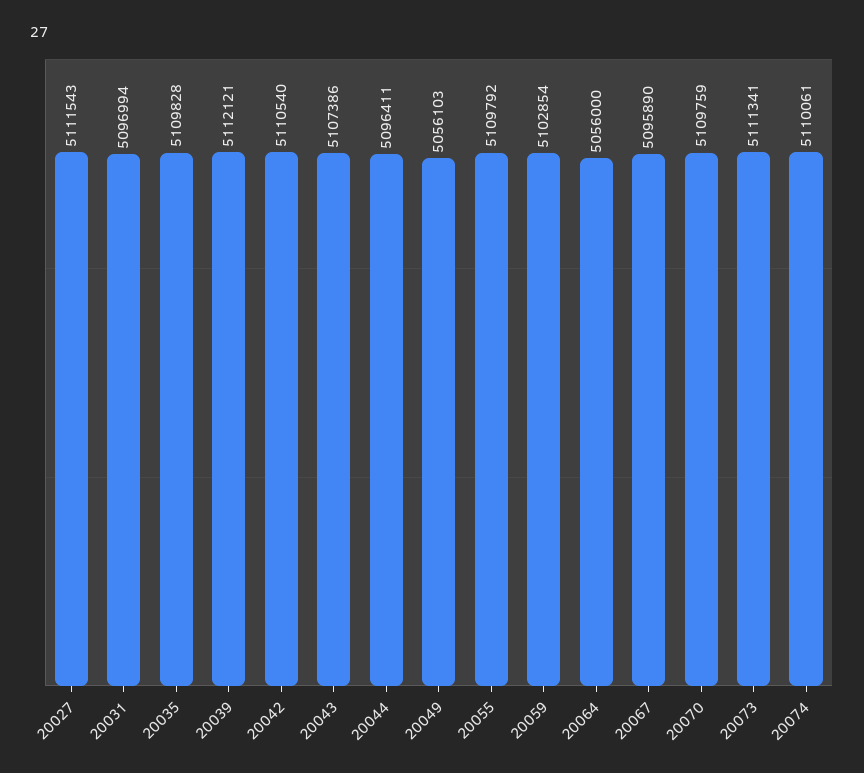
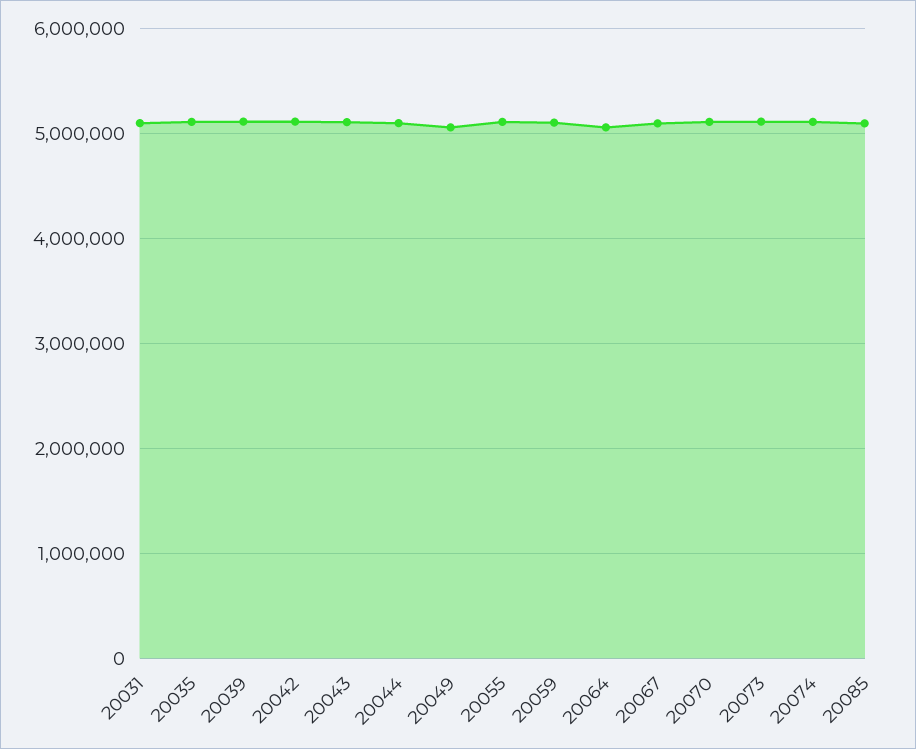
20027: 5111543 -> none
20085: none -> 5100000

